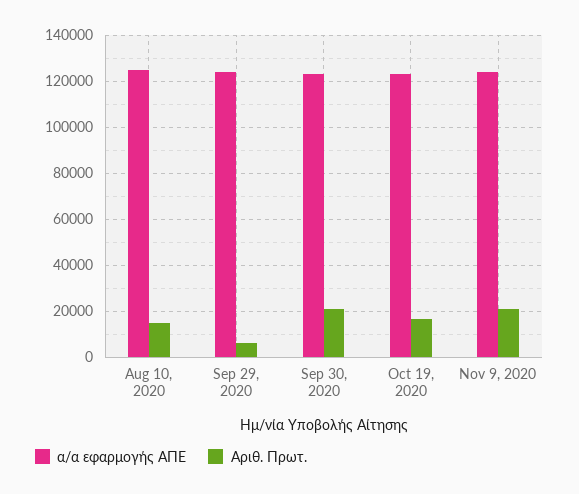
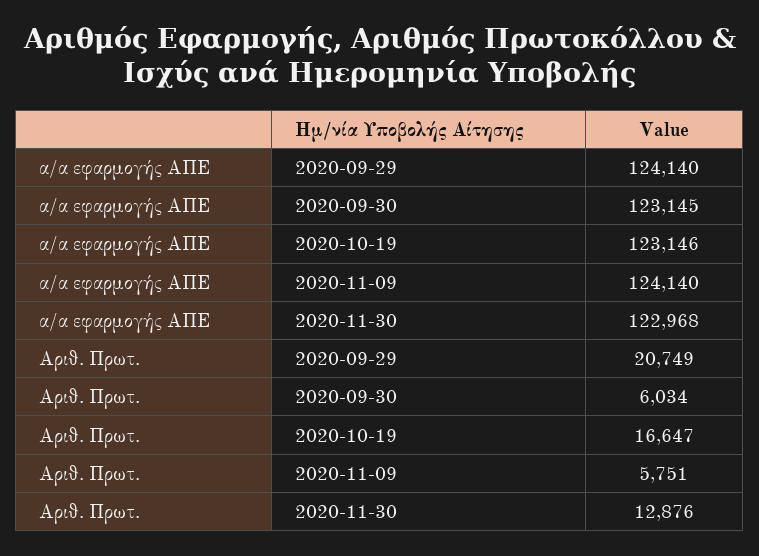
α/α εφαρμογής ΑΠΕ, Aug 10, 2020: 125000 -> none
Αριθ. Πρωτ., Aug 10, 2020: 15000 -> none
Αριθ. Πρωτ., Sep 29, 2020: 5000 -> 20749
Αριθ. Πρωτ., Sep 30, 2020: 20000 -> 6034
Αριθ. Πρωτ., Nov 9, 2020: 20000 -> 5751
α/α εφαρμογής ΑΠΕ, 2020-11-30: none -> 122968
Αριθ. Πρωτ., 2020-11-30: none -> 12876

